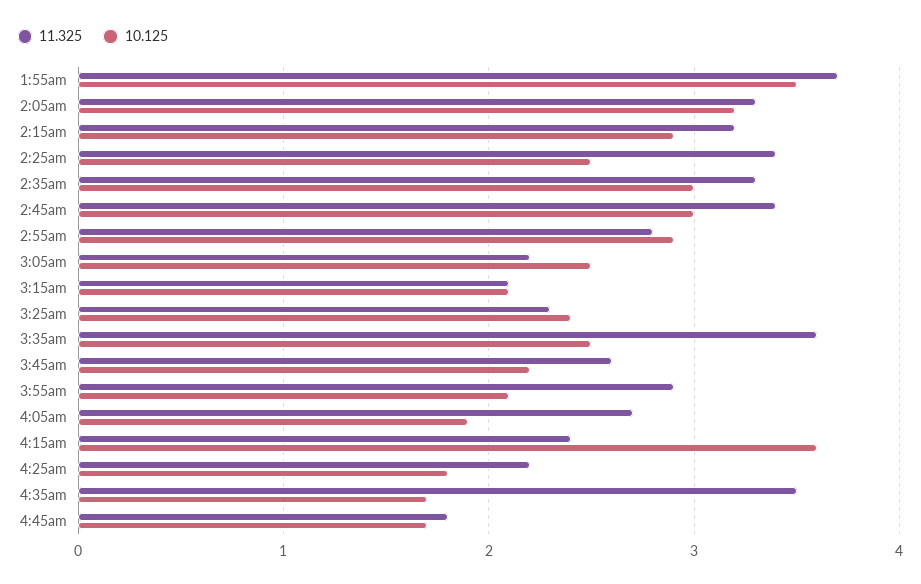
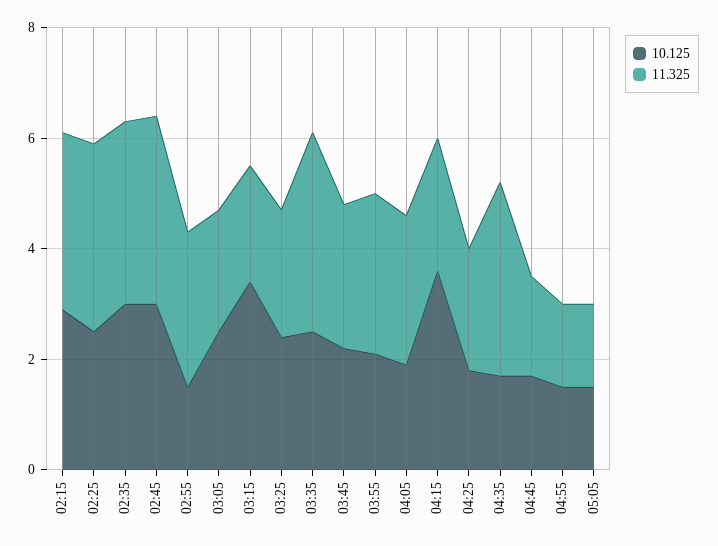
11.325, 1:55am: 3.7 -> none
10.125, 1:55am: 3.5 -> none
11.325, 2:05am: 3.3 -> none
10.125, 2:05am: 3.2 -> none
10.125, 2:55am: 2.9 -> 1.5
10.125, 3:15am: 2.1 -> 3.5
10.125, 04:55: none -> 1.5
11.325, 04:55: none -> 1.5
10.125, 05:05: none -> 1.5
11.325, 05:05: none -> 1.5

